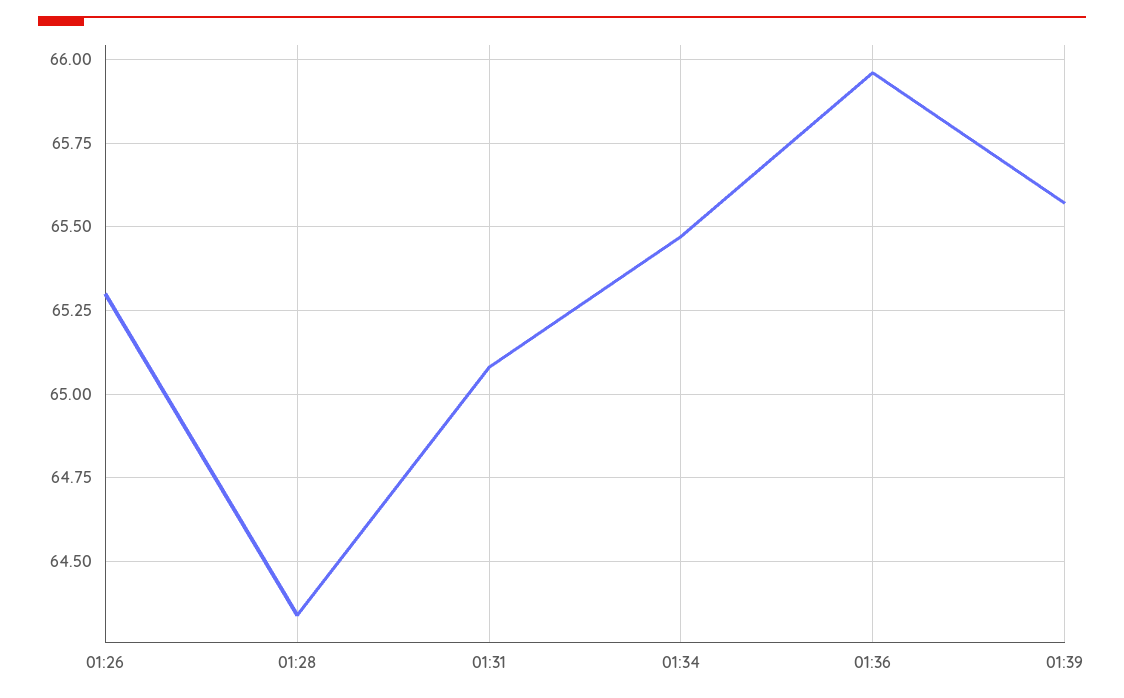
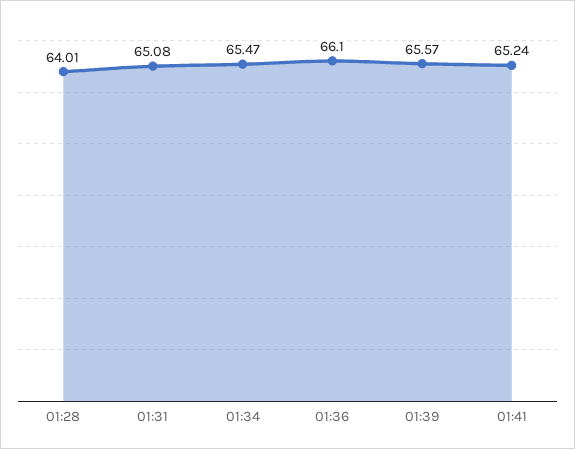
01:26: 65.3 -> none
01:28: 64.35 -> 64.01
01:36: 65.95 -> 66.1
01:41: none -> 65.24

